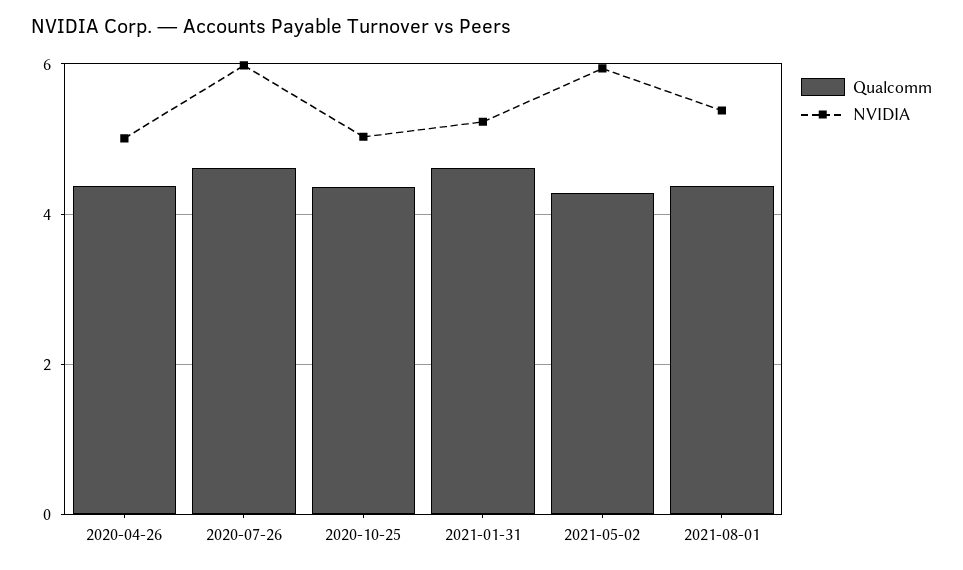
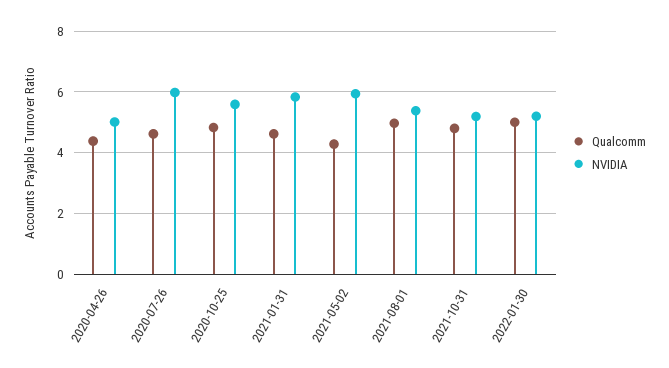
Qualcomm, 2020-10-25: 4.4 -> 4.8
NVIDIA, 2020-10-25: 5 -> 5.6
NVIDIA, 2021-01-31: 5.2 -> 5.8
Qualcomm, 2021-08-01: 4.4 -> 5
Qualcomm, 2021-10-31: none -> 4.8
NVIDIA, 2021-10-31: none -> 5.2
Qualcomm, 2022-01-30: none -> 5
NVIDIA, 2022-01-30: none -> 5.2

